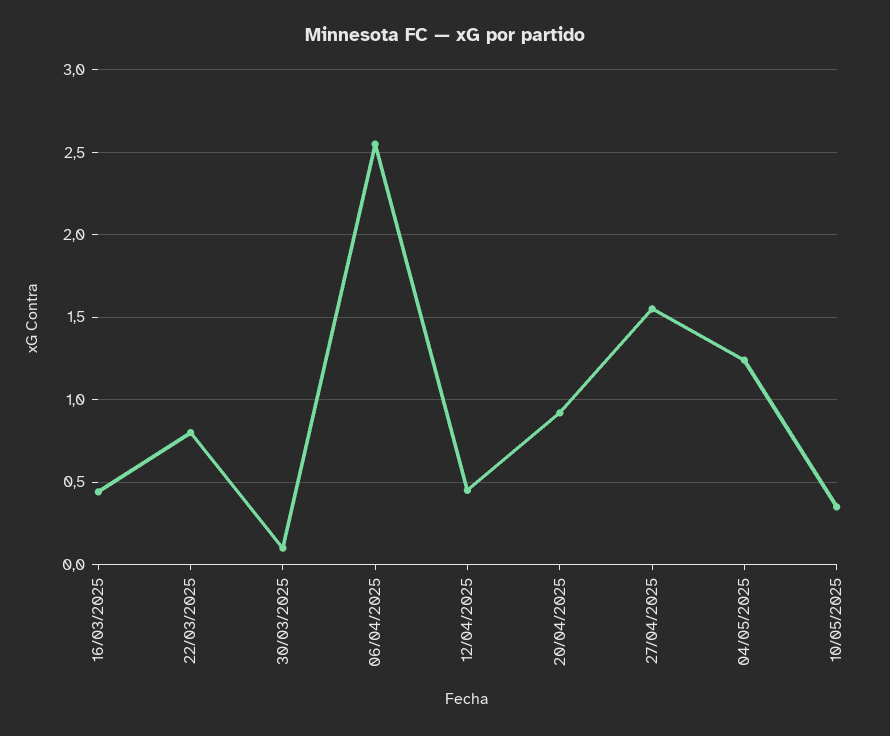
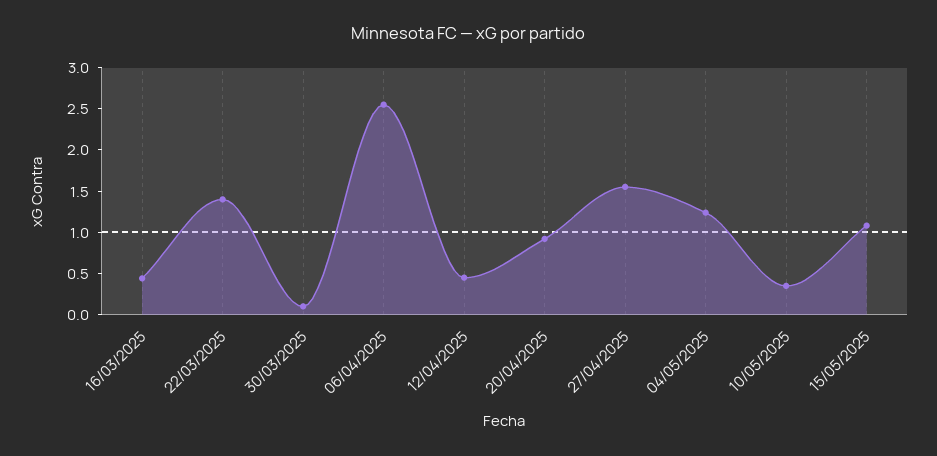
22/03/2025: 0.8 -> 1.4
15/05/2025: none -> 1.1

